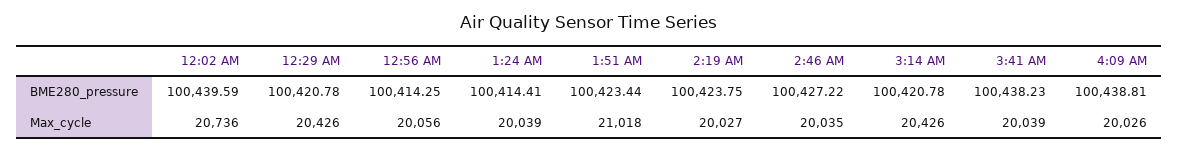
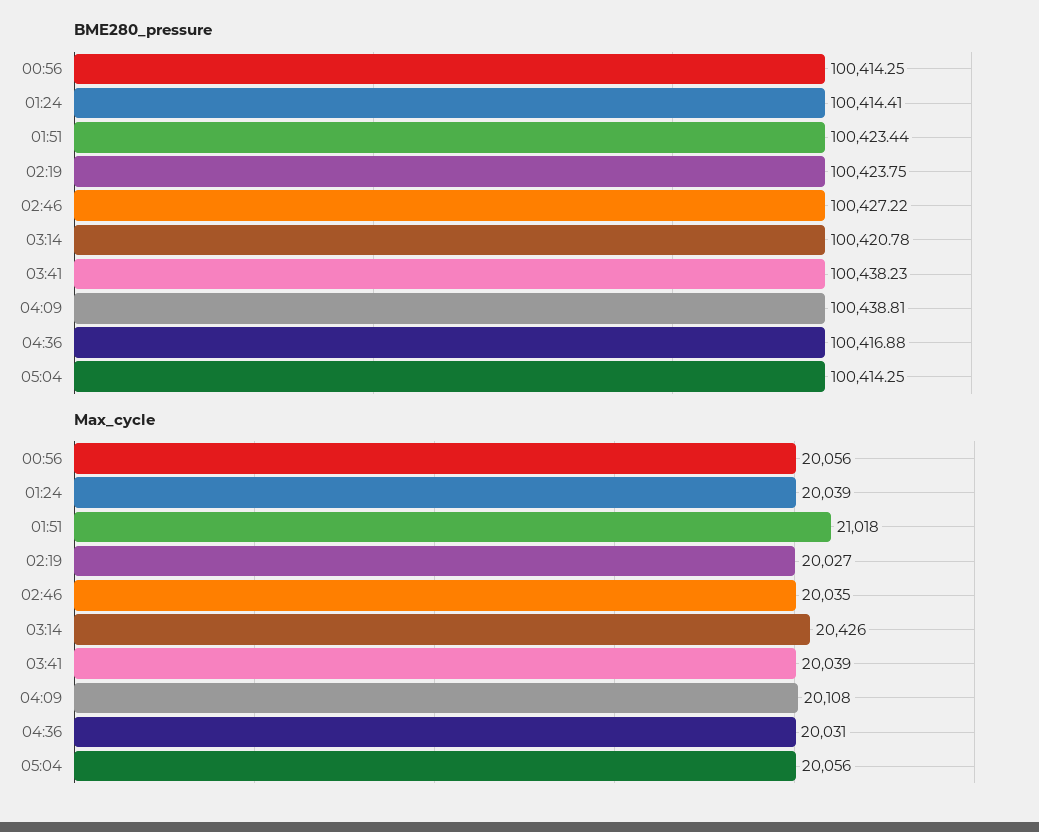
BME280_pressure, 12:02 AM: 100439.59 -> none
BME280_pressure, 12:29 AM: 100420.78 -> none
Max_cycle, 12:02 AM: 20736 -> none
Max_cycle, 12:29 AM: 20426 -> none
Max_cycle, 4:09 AM: 20026 -> 20108
BME280_pressure, 04:36: none -> 100416.88
BME280_pressure, 05:04: none -> 100414.25
Max_cycle, 04:36: none -> 20031
Max_cycle, 05:04: none -> 20056

